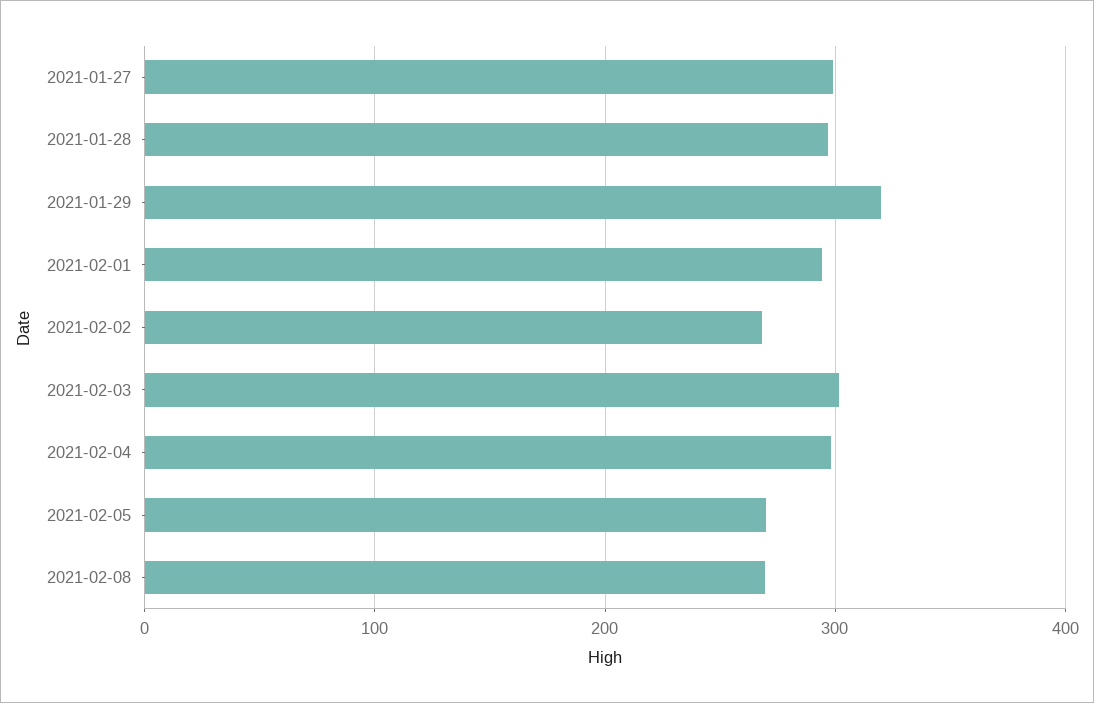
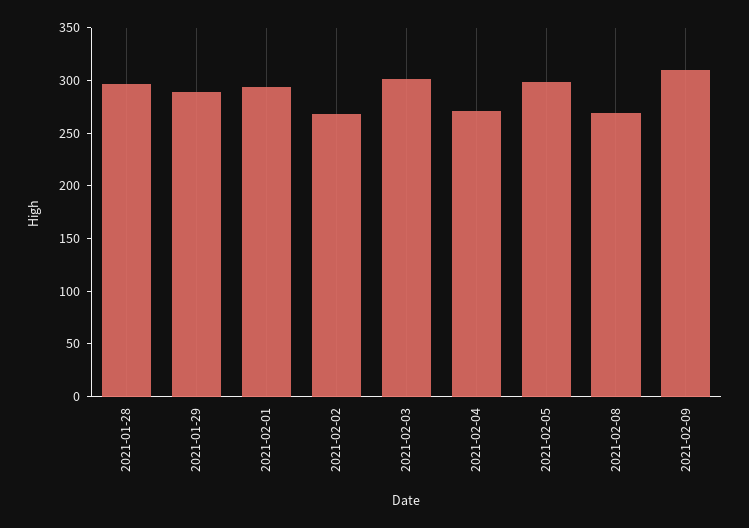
2021-01-27: 300 -> none
2021-01-29: 320 -> 290
2021-02-04: 300 -> 270
2021-02-05: 270 -> 300
2021-02-09: none -> 310

